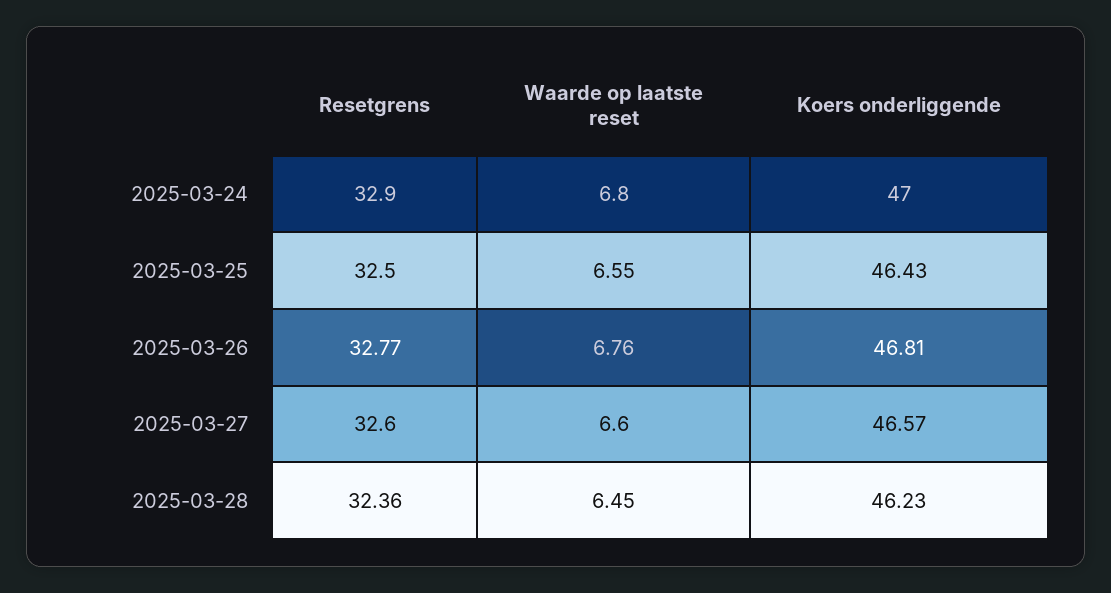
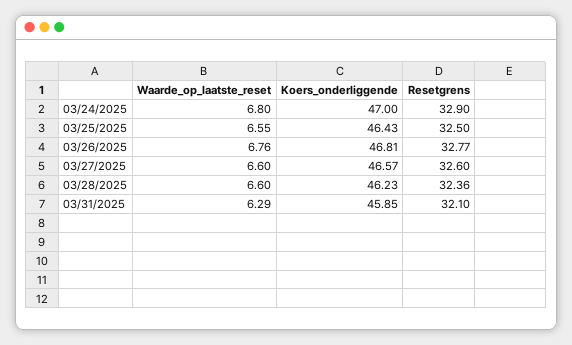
Waarde op laatste reset, 2025-03-28: 6.45 -> 6.6
Waarde op laatste reset, 03/31/2025: none -> 6.29
Koers onderliggende, 03/31/2025: none -> 45.85
Resetgrens, 03/31/2025: none -> 32.1

